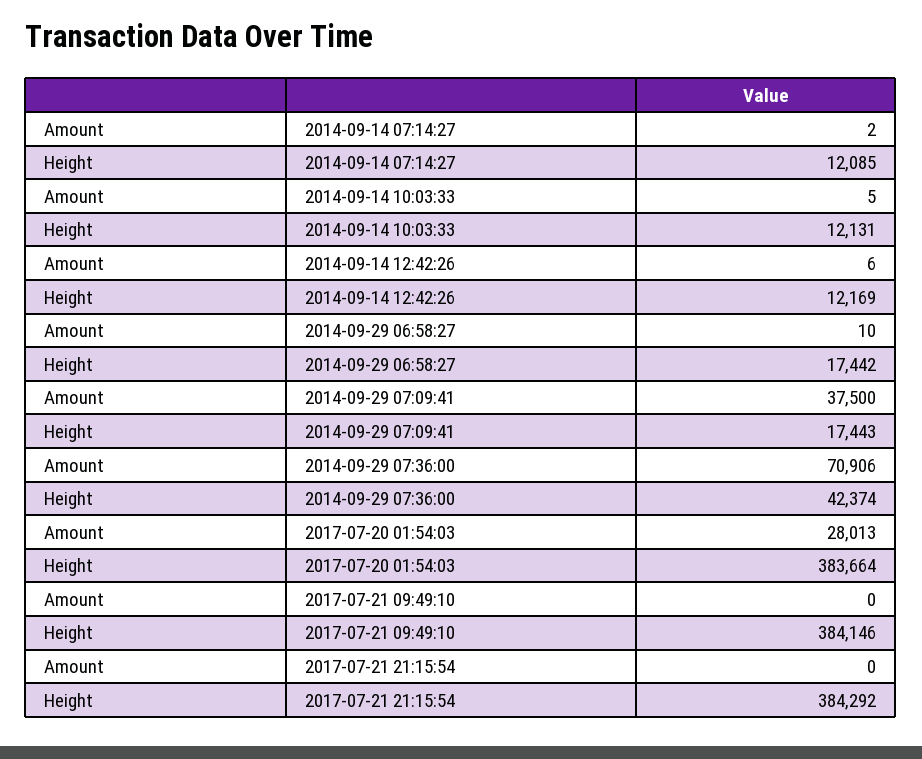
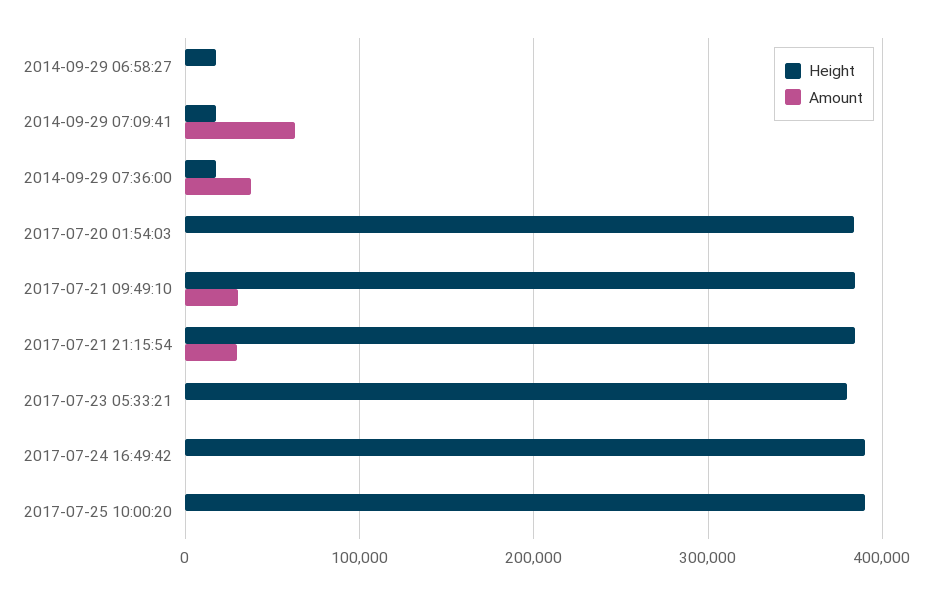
Amount, 2014-09-14 07:14:27: 2 -> none
Height, 2014-09-14 07:14:27: 12085 -> none
Amount, 2014-09-14 10:03:33: 5 -> none
Height, 2014-09-14 10:03:33: 12131 -> none
Amount, 2014-09-14 12:42:26: 6 -> none
Height, 2014-09-14 12:42:26: 12169 -> none
Amount, 2014-09-29 07:09:41: 37500 -> 60000
Amount, 2014-09-29 07:36:00: 70906 -> 40000
Height, 2014-09-29 07:36:00: 42374 -> 20000
Amount, 2017-07-20 01:54:03: 28013 -> 0
Amount, 2017-07-21 09:49:10: 0 -> 30000
Amount, 2017-07-21 21:15:54: 0 -> 30000
Height, 2017-07-23 05:33:21: none -> 380000
Amount, 2017-07-23 05:33:21: none -> 0
Height, 2017-07-24 16:49:42: none -> 390000
Amount, 2017-07-24 16:49:42: none -> 0
Height, 2017-07-25 10:00:20: none -> 390000
Amount, 2017-07-25 10:00:20: none -> 0

